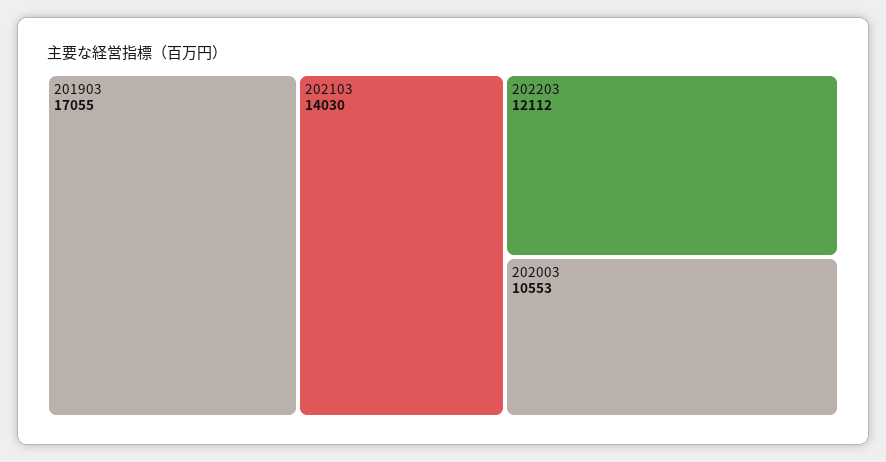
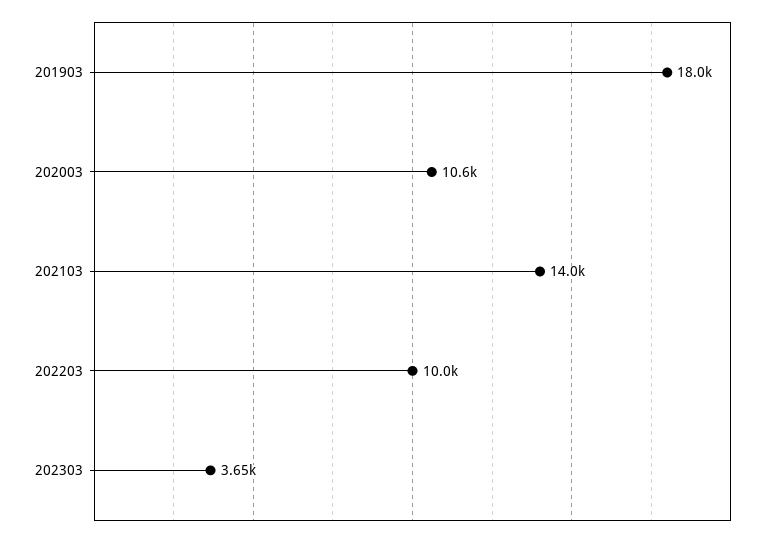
201903: 17055 -> 18000
202203: 12112 -> 10000
202303: none -> 3650

